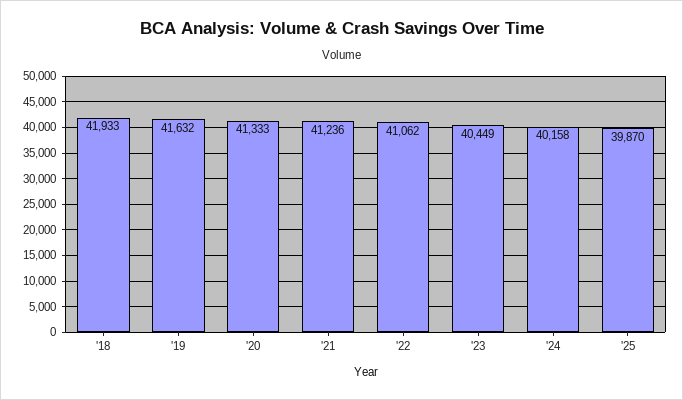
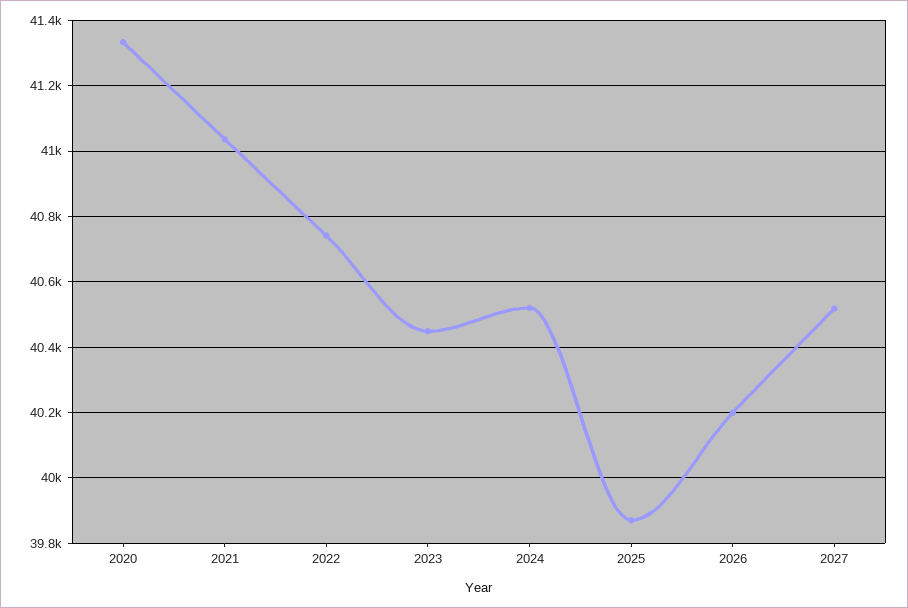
'18: 41933 -> none
'19: 41632 -> none
'21: 41236 -> 41040
'22: 41062 -> 40740
'24: 40158 -> 40520
2026: none -> 40200
2027: none -> 40520

